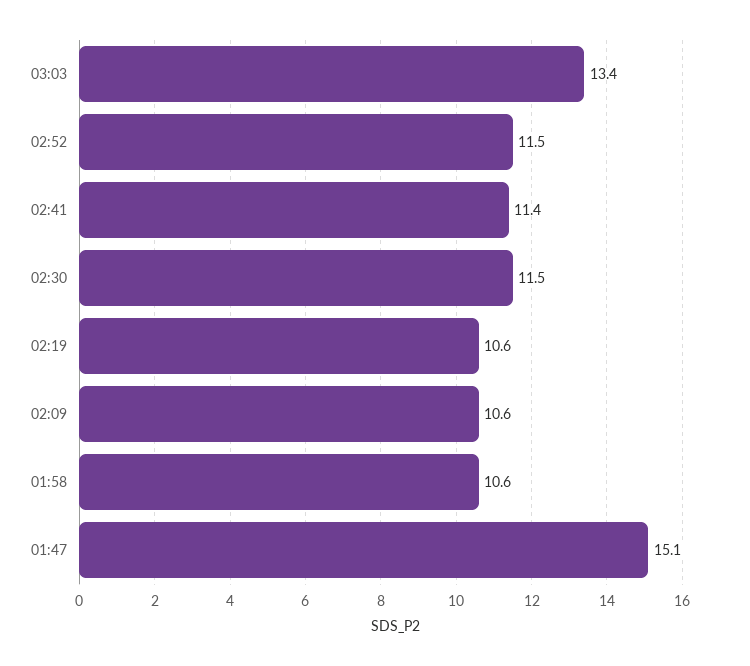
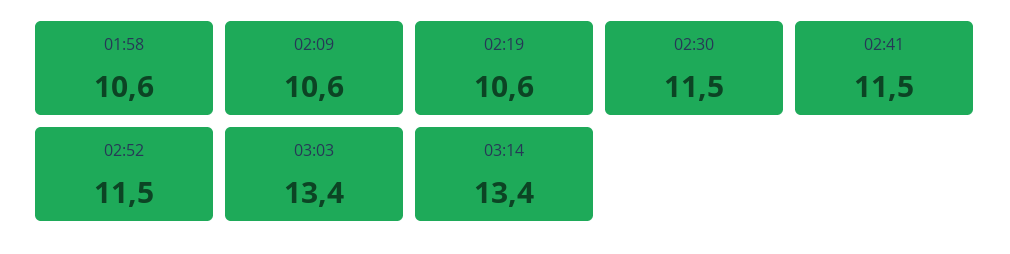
02:41: 11.4 -> 11.5
01:47: 15.1 -> none
03:14: none -> 13.4

